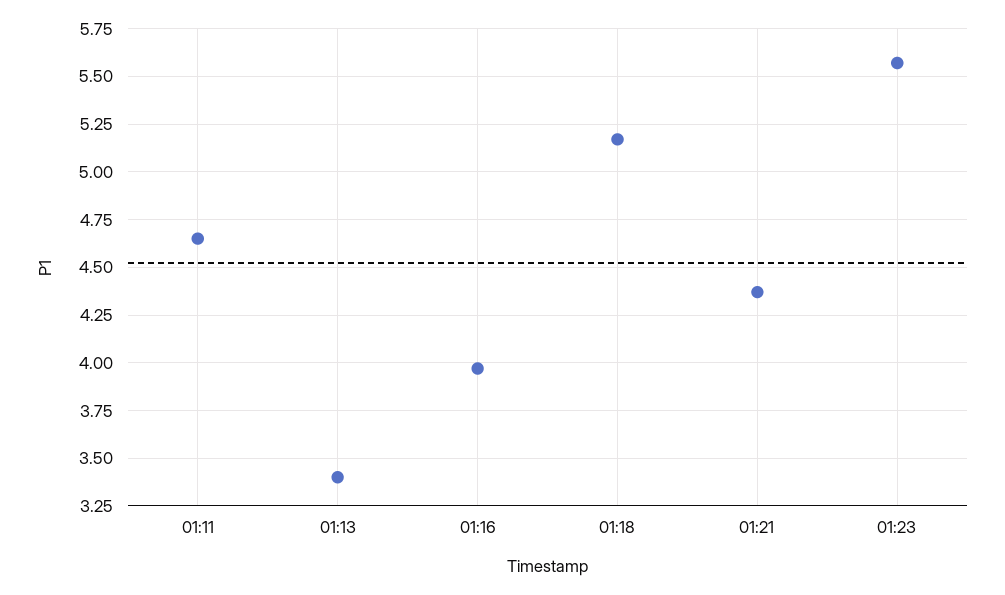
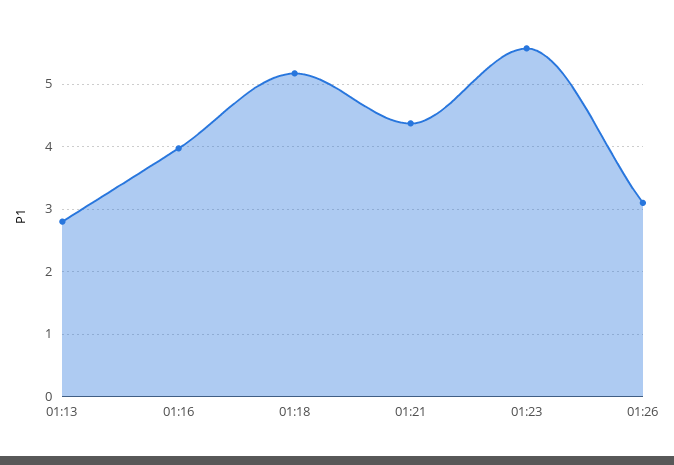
01:11: 4.65 -> none
01:13: 3.4 -> 2.8
01:26: none -> 3.1

